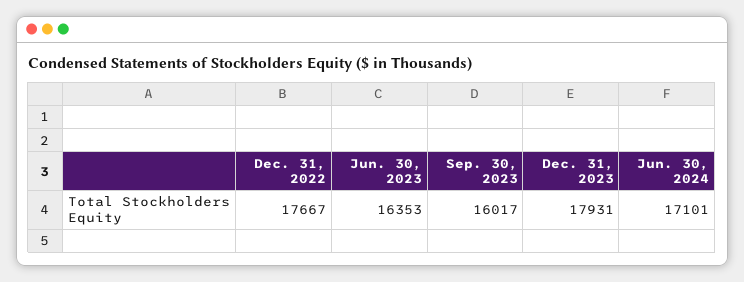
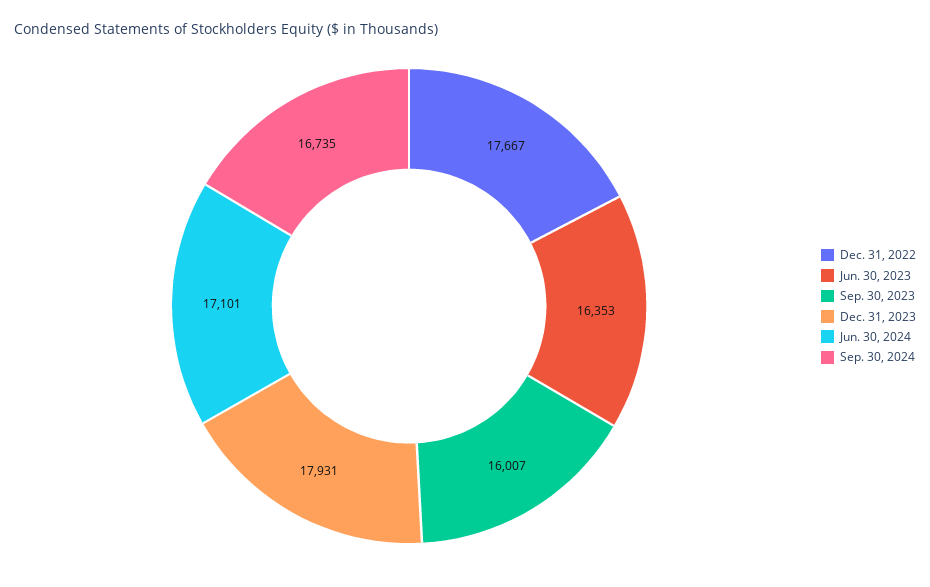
Sep. 30, 2023: 16017 -> 16007
Sep. 30, 2024: none -> 16735

